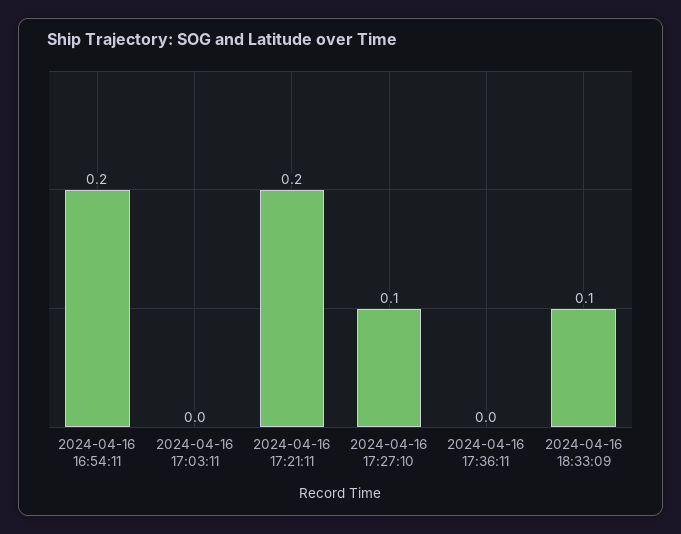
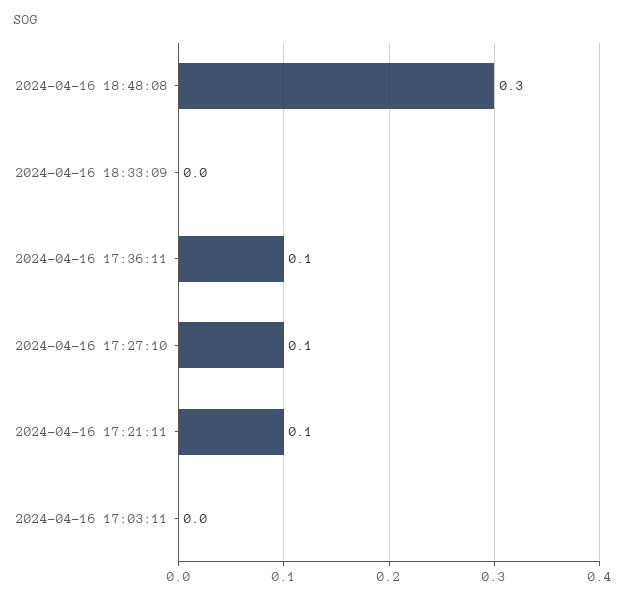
2024-04-16 16:54:11: 0.2 -> none
2024-04-16 17:21:11: 0.2 -> 0.1
2024-04-16 17:36:11: 0 -> 0.1
2024-04-16 18:33:09: 0.1 -> 0
2024-04-16 18:48:08: none -> 0.3

